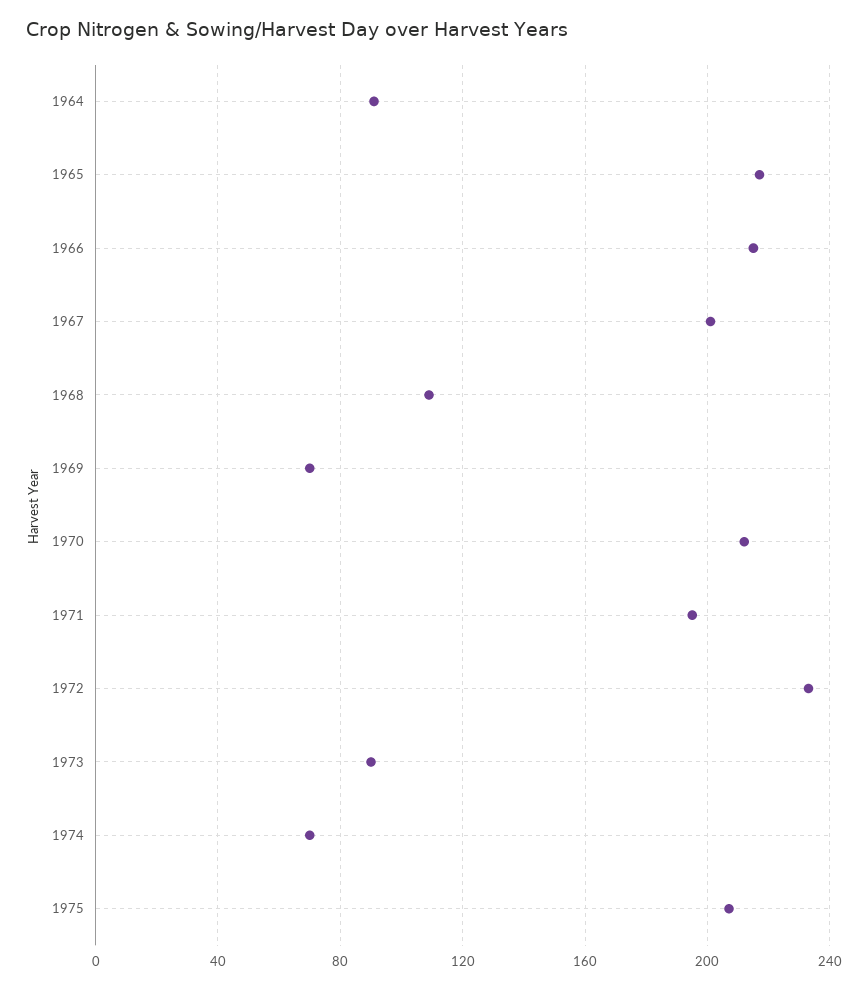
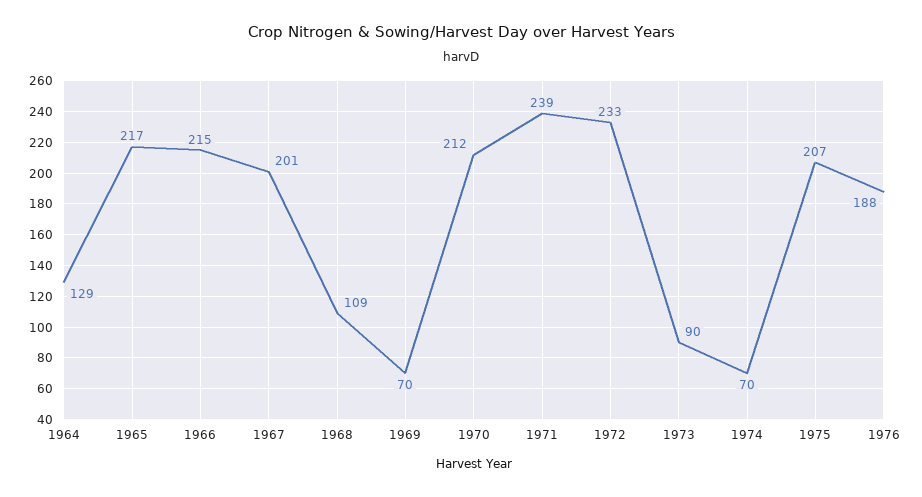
1964: 90 -> 129
1971: 195 -> 239
1976: none -> 188

